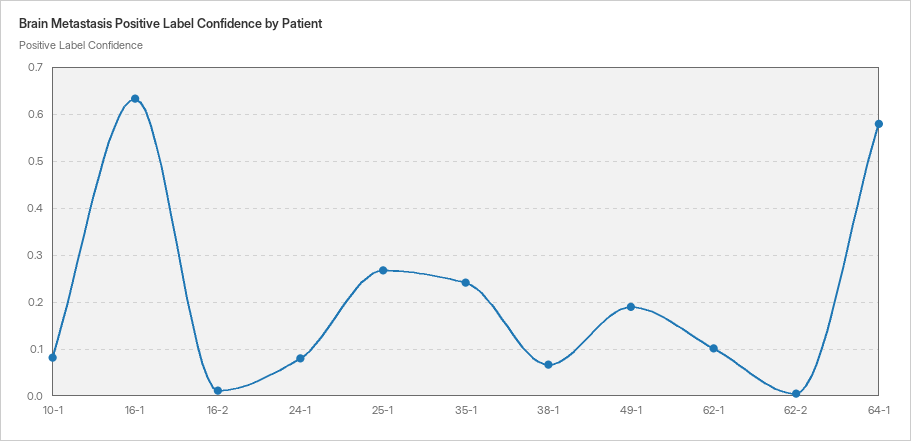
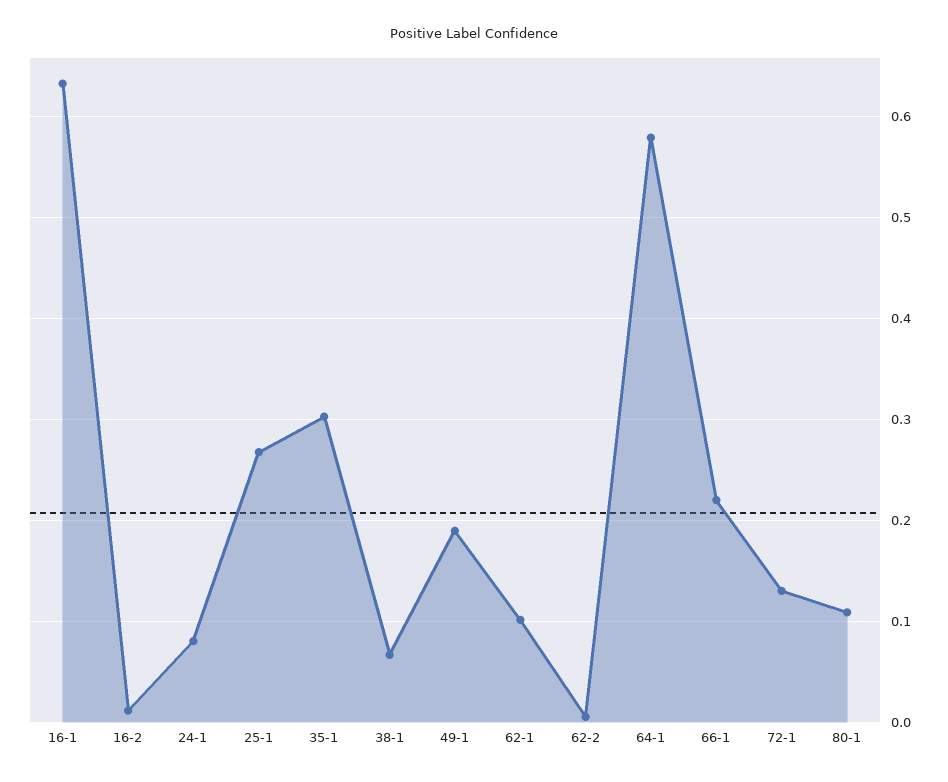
10-1: 0.08 -> none
35-1: 0.24 -> 0.3
66-1: none -> 0.22
72-1: none -> 0.13
80-1: none -> 0.11

